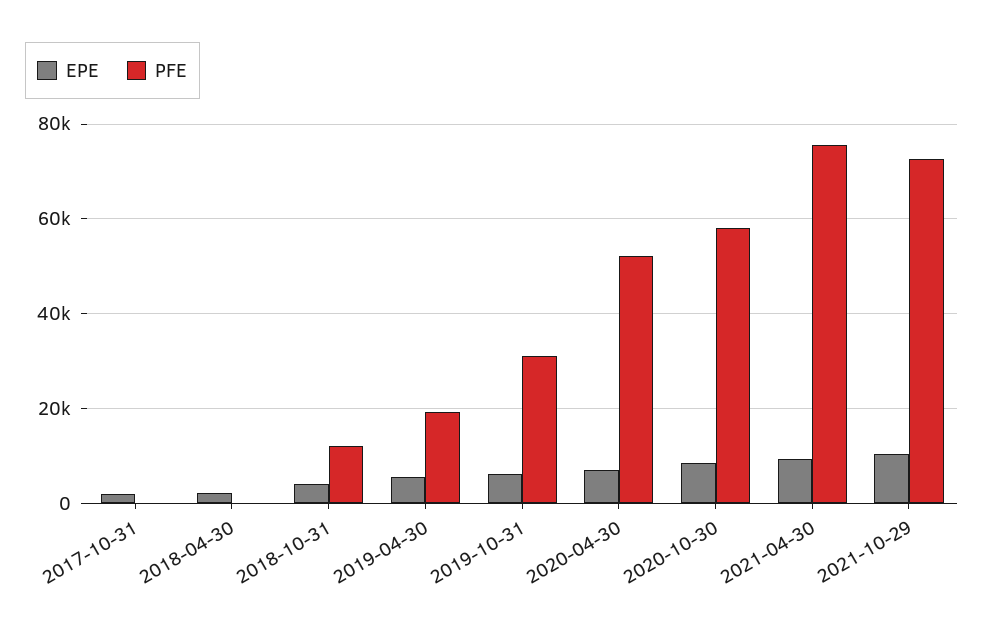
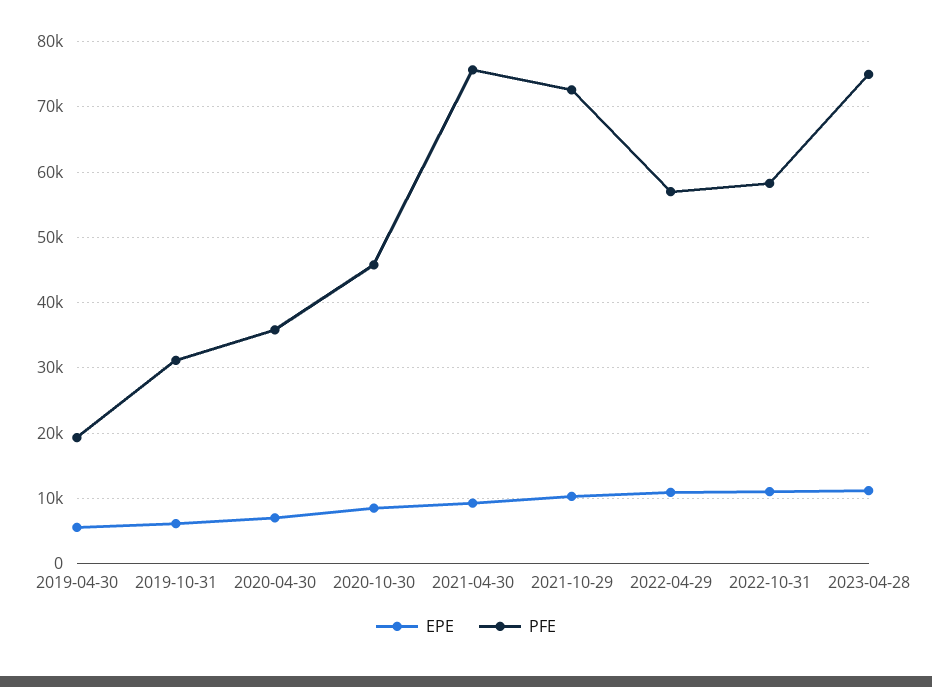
EPE, 2017-10-31: 2000 -> none
PFE, 2017-10-31: 0 -> none
EPE, 2018-04-30: 2000 -> none
PFE, 2018-04-30: 0 -> none
EPE, 2018-10-31: 4000 -> none
PFE, 2018-10-31: 12000 -> none
PFE, 2020-04-30: 52000 -> 36000
PFE, 2020-10-30: 58000 -> 46000
EPE, 2022-04-29: none -> 11000
PFE, 2022-04-29: none -> 57000
EPE, 2022-10-31: none -> 11000
PFE, 2022-10-31: none -> 58000
EPE, 2023-04-28: none -> 11000
PFE, 2023-04-28: none -> 75000

